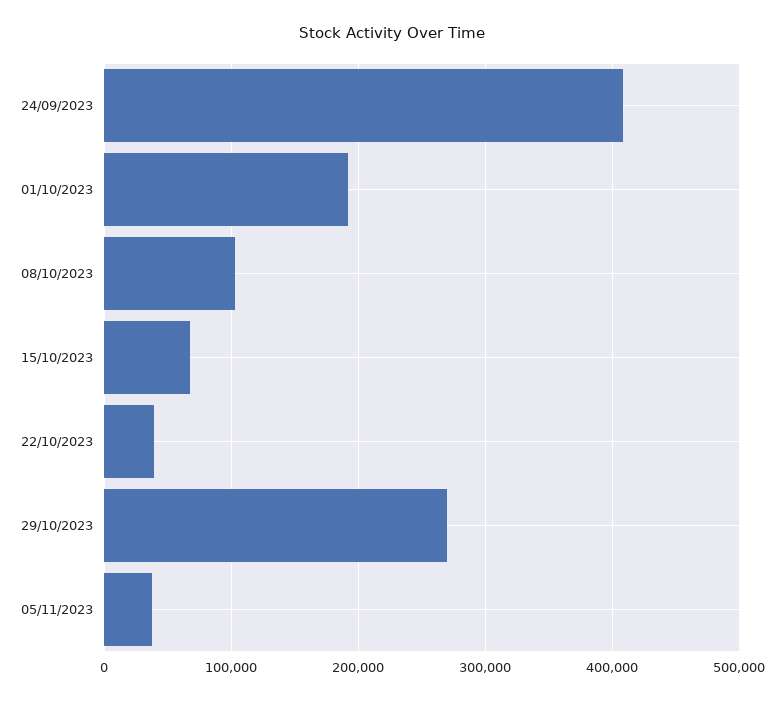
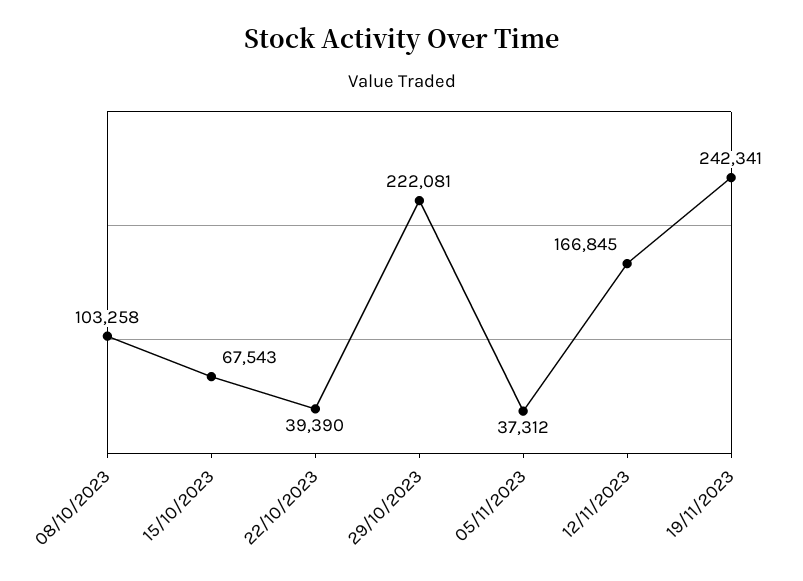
24/09/2023: 410000 -> none
01/10/2023: 190000 -> none
29/10/2023: 270000 -> 222081
12/11/2023: none -> 166845
19/11/2023: none -> 242341

